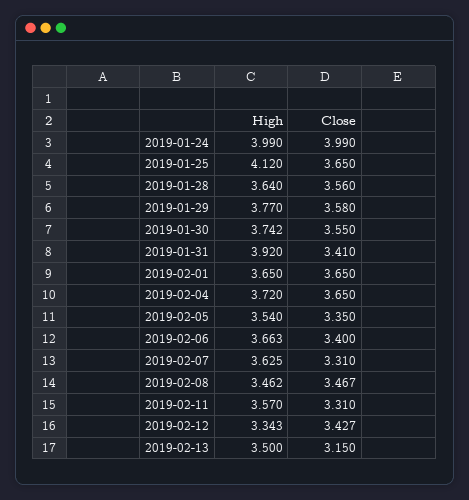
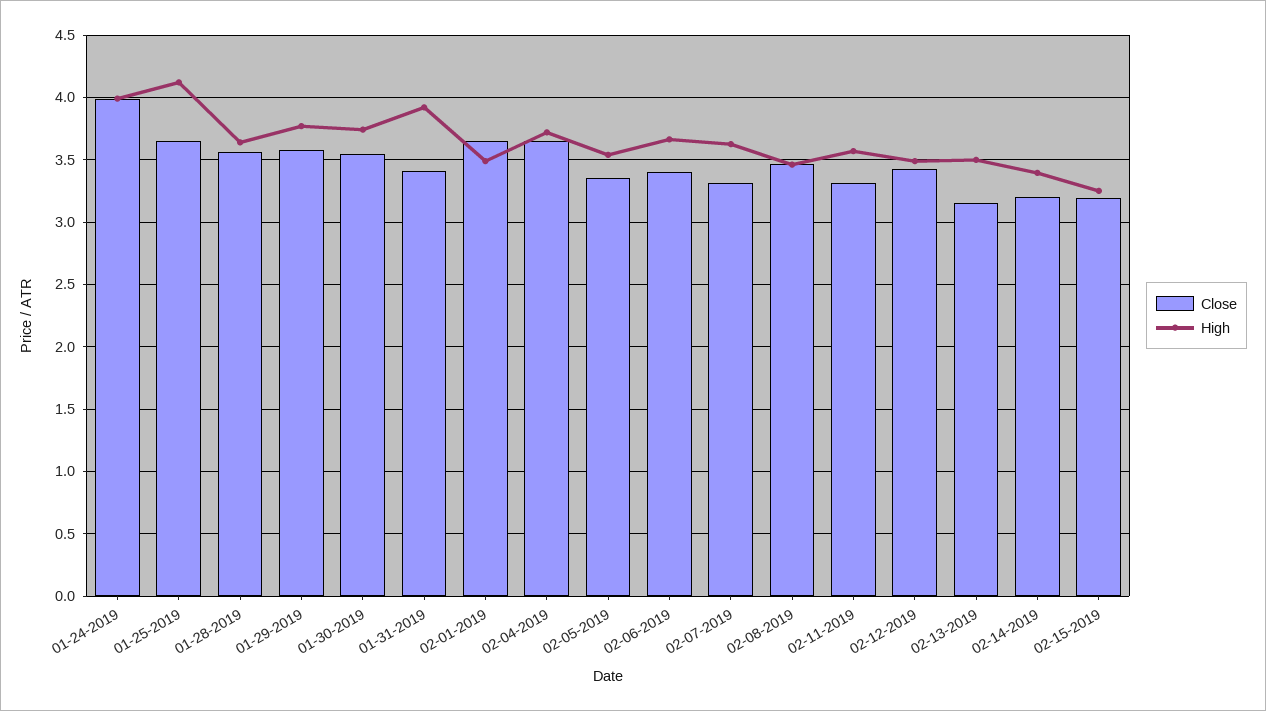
High, 2019-02-01: 3.65 -> 3.5
High, 2019-02-12: 3.343 -> 3.5
Close, 02-14-2019: none -> 3.2
High, 02-14-2019: none -> 3.4
Close, 02-15-2019: none -> 3.2
High, 02-15-2019: none -> 3.25

